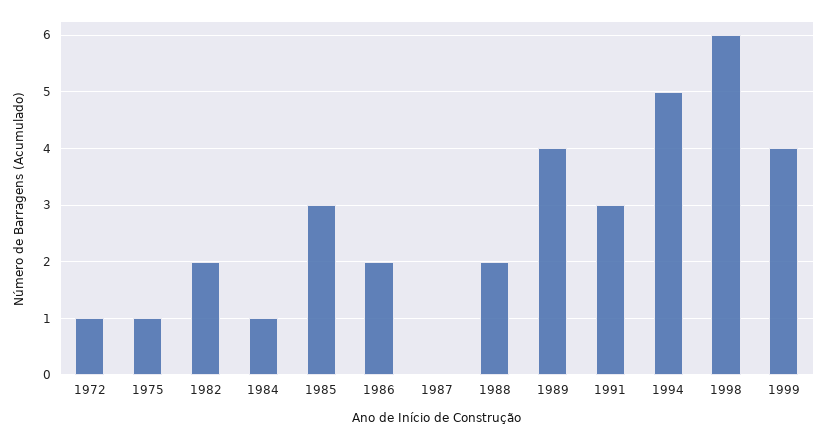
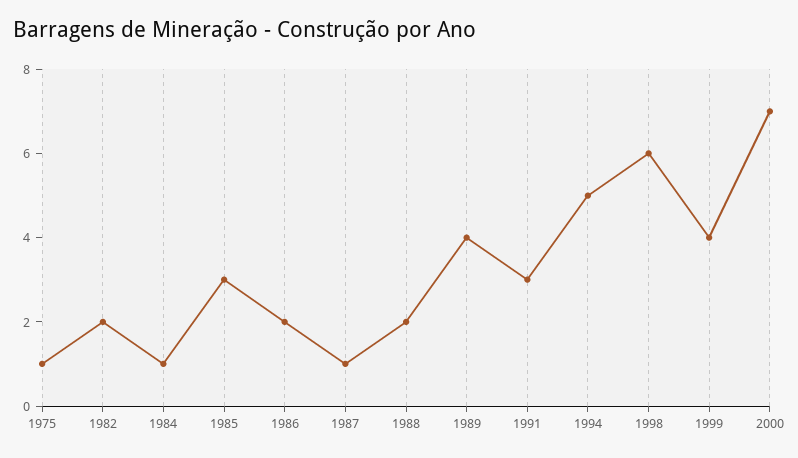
1972: 1 -> none
1987: 0 -> 1
2000: none -> 7

